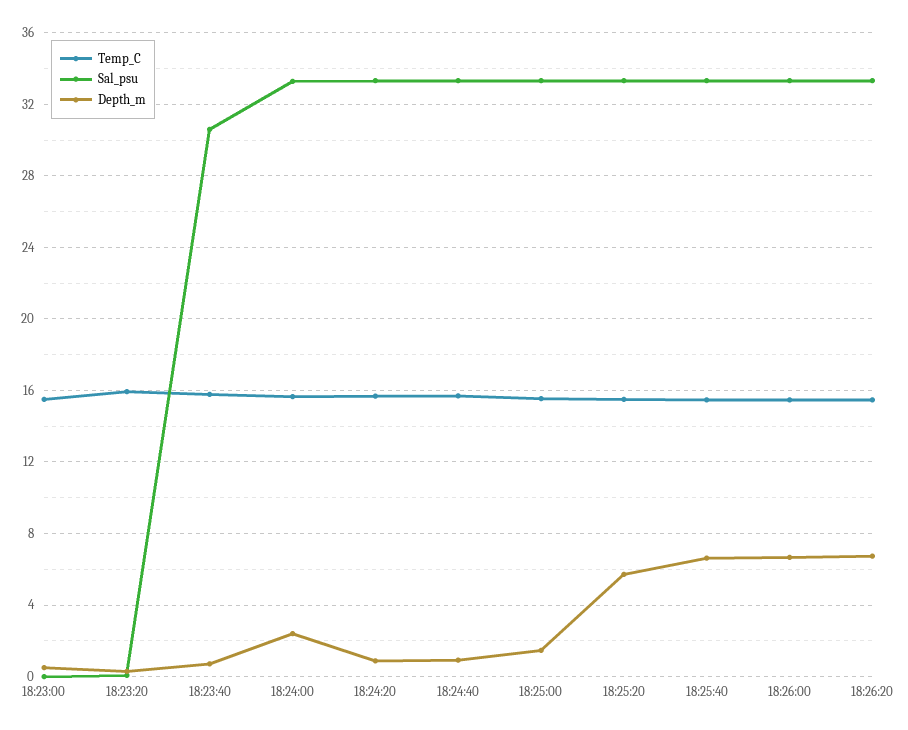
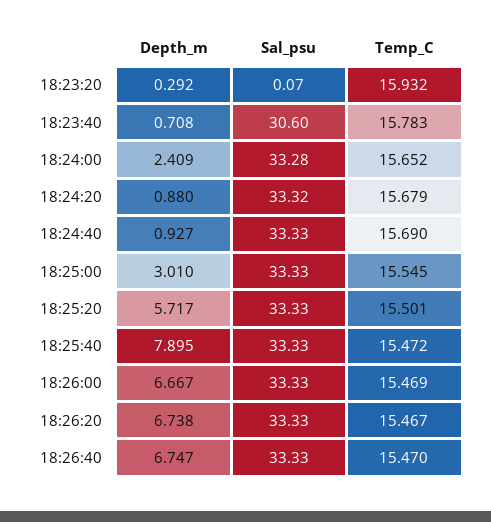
Temp_C, 18:23:00: 15.5 -> none
Sal_psu, 18:23:00: 0 -> none
Depth_m, 18:23:00: 0.5 -> none
Depth_m, 18:25:00: 1.5 -> 3.01
Depth_m, 18:25:40: 6.5 -> 7.895
Depth_m, 18:26:40: none -> 6.747
Sal_psu, 18:26:40: none -> 33.33
Temp_C, 18:26:40: none -> 15.47

